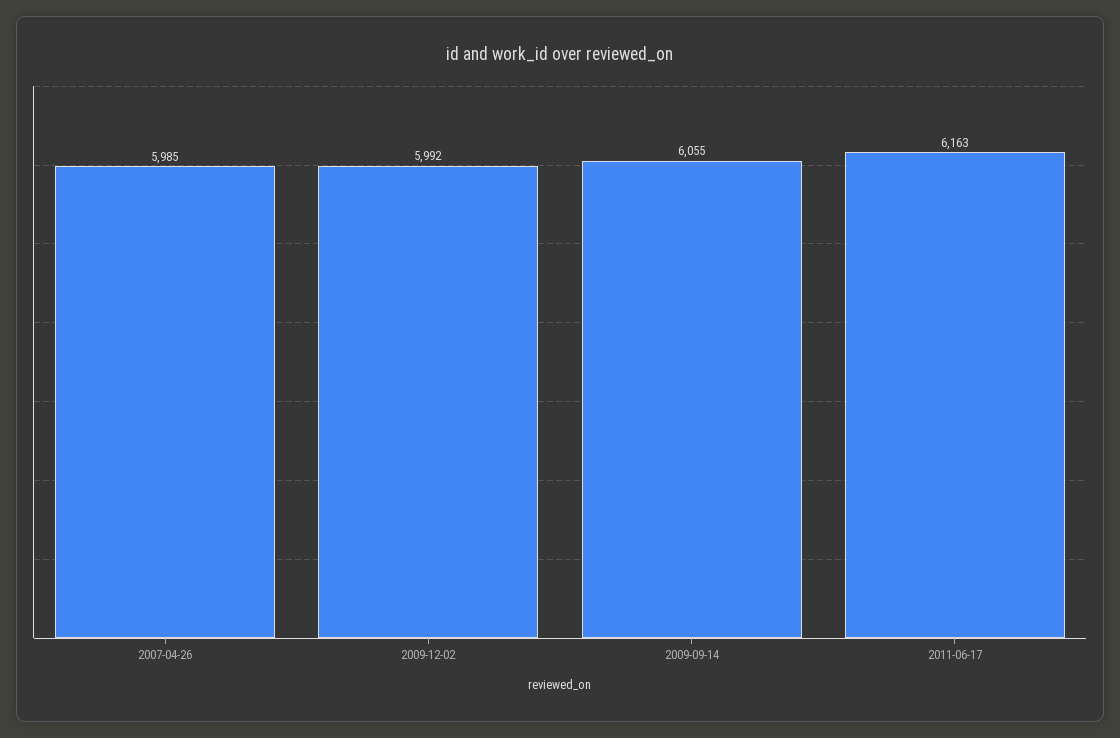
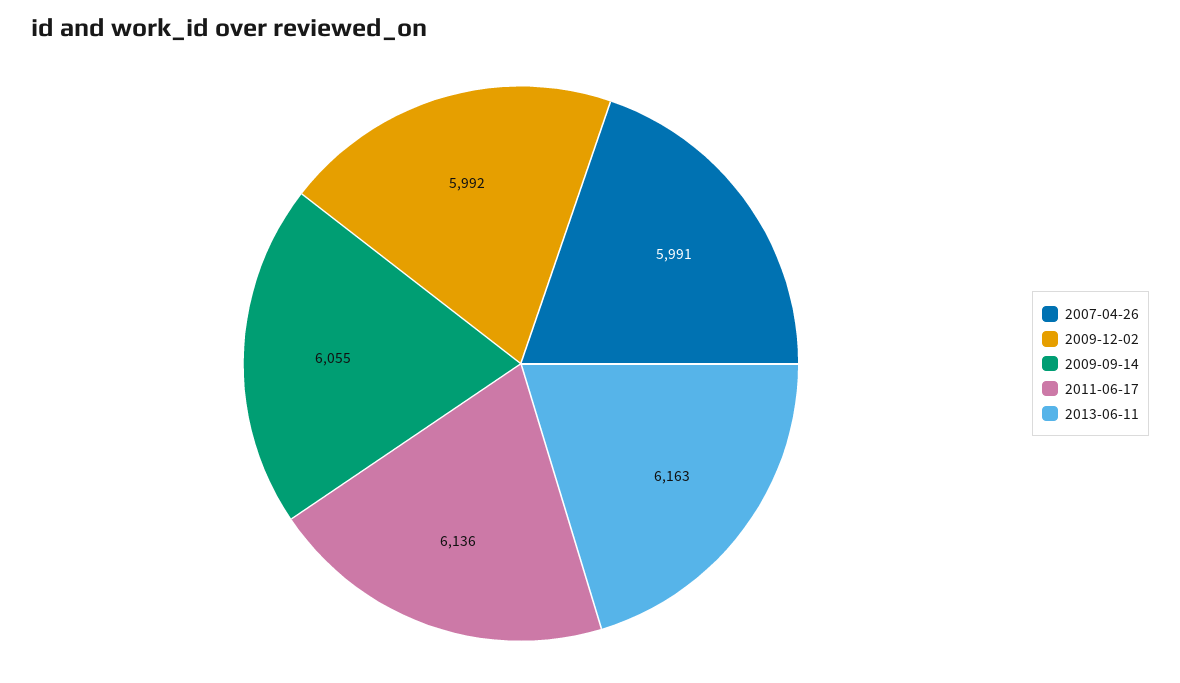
2007-04-26: 5985 -> 5991
2011-06-17: 6163 -> 6136
2013-06-11: none -> 6163

